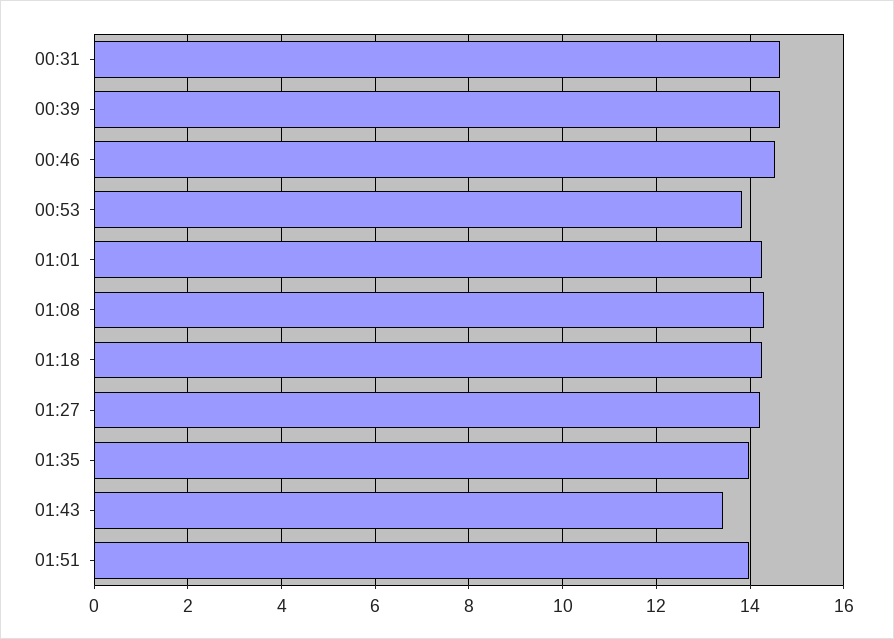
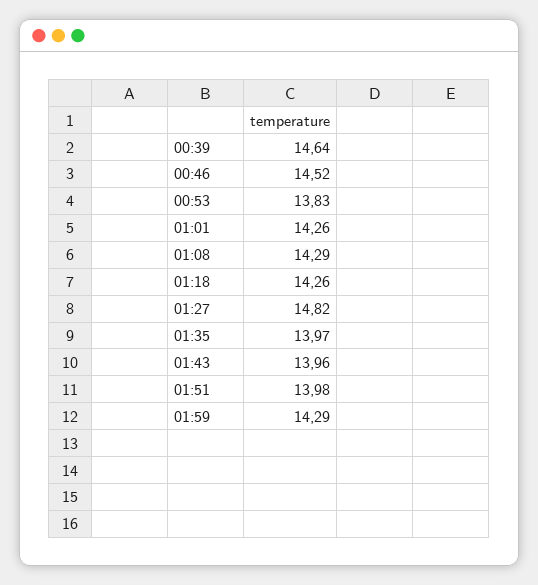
00:31: 14.6 -> none
01:27: 14.2 -> 14.82
01:43: 13.4 -> 13.96
01:59: none -> 14.29

